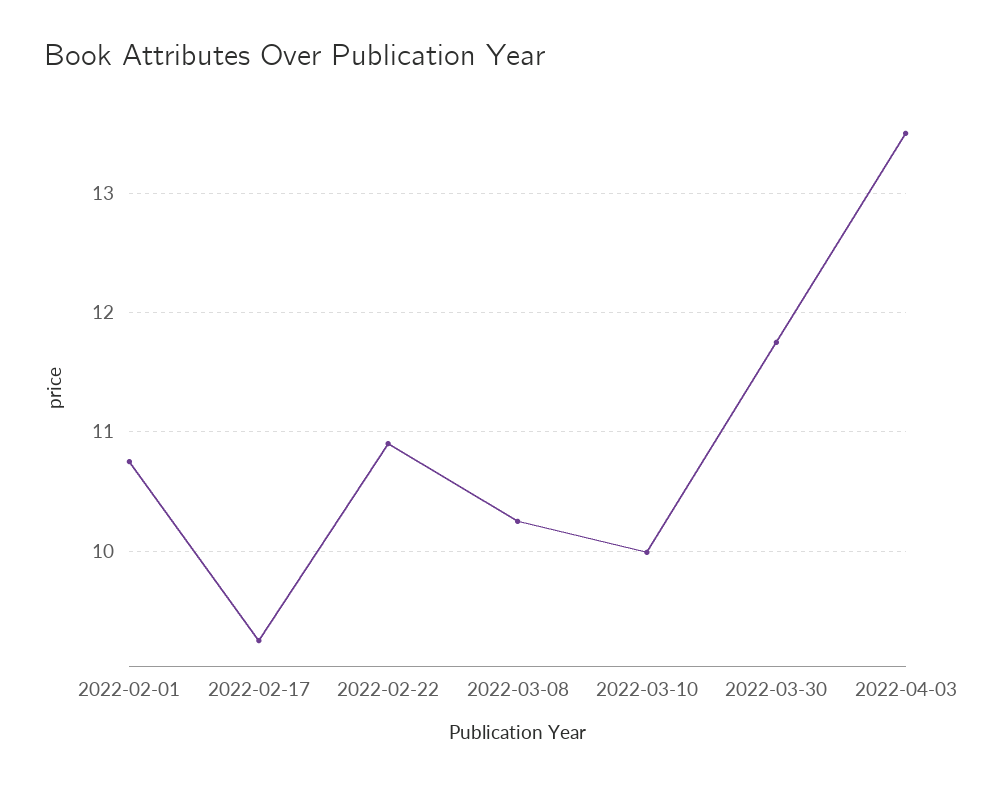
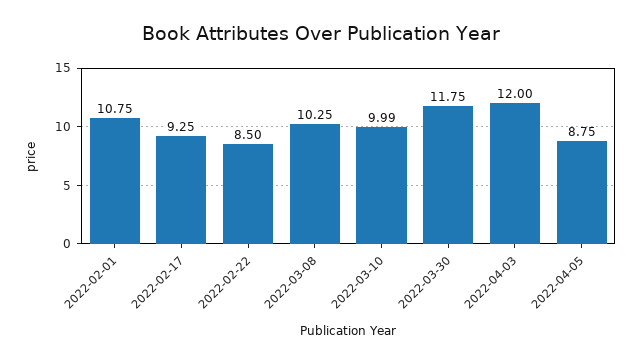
2022-02-22: 10.9 -> 8.5
2022-04-03: 13.5 -> 12
2022-04-05: none -> 8.75

